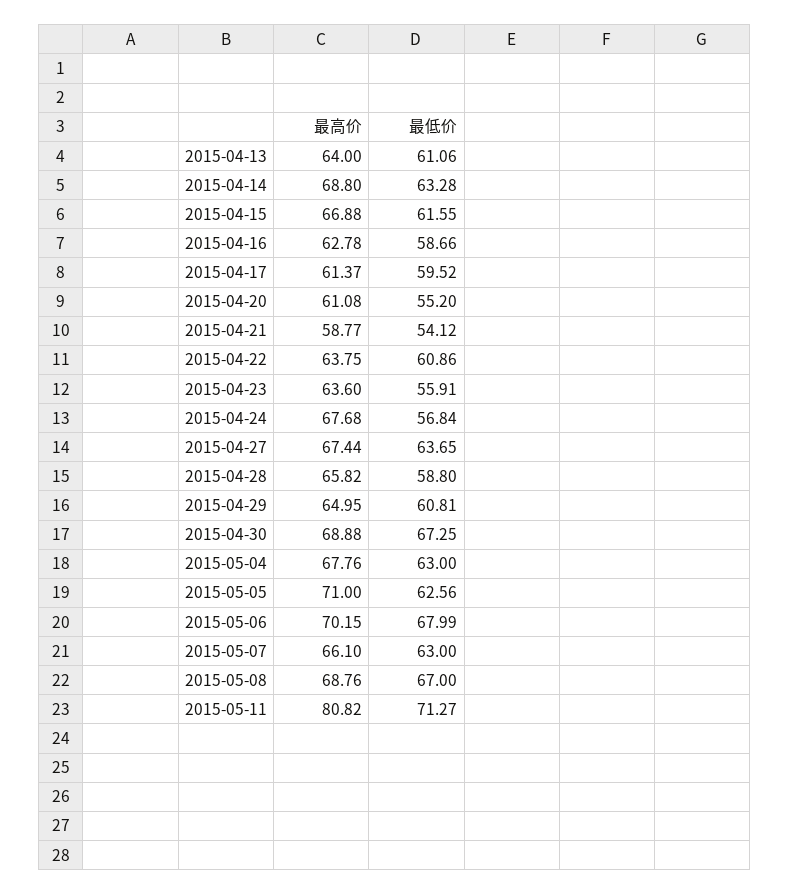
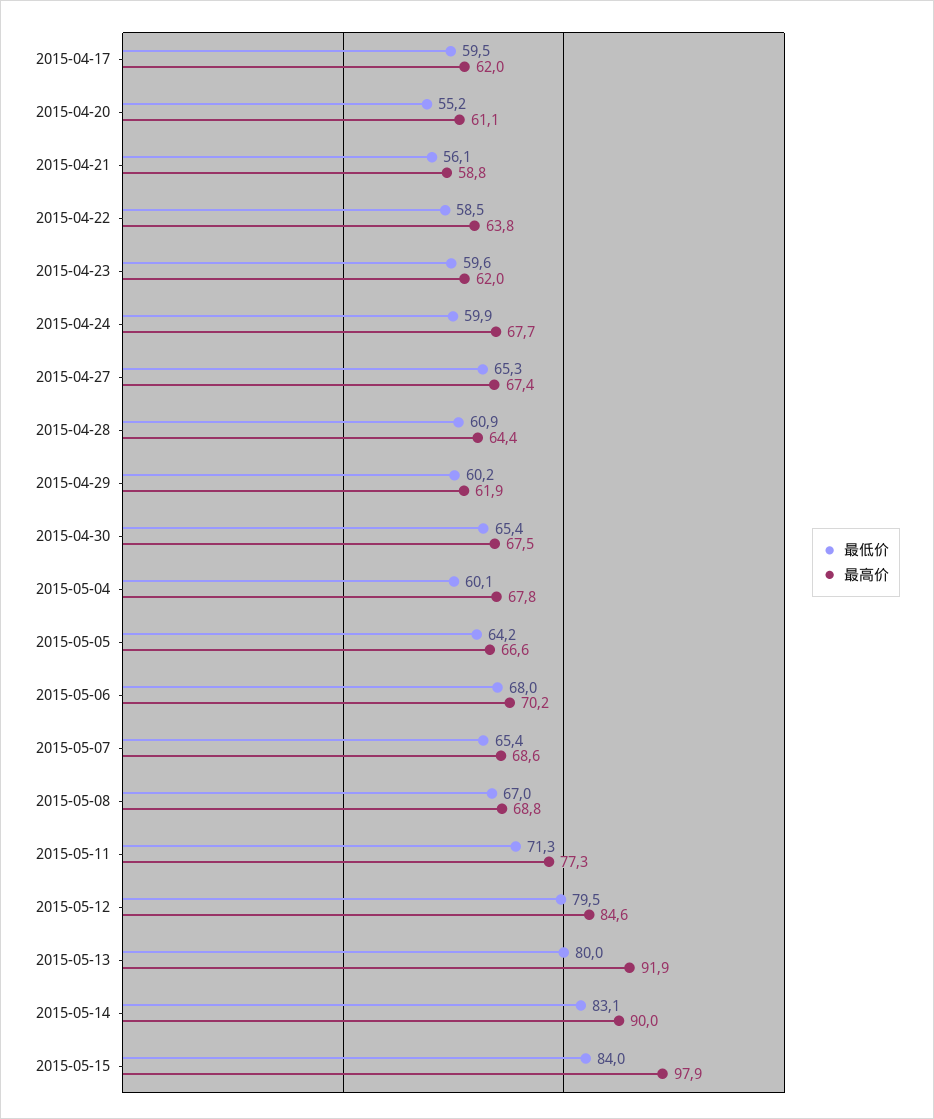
最高价, 2015-04-13: 64 -> none
最低价, 2015-04-13: 61.06 -> none
最高价, 2015-04-14: 68.8 -> none
最低价, 2015-04-14: 63.28 -> none
最高价, 2015-04-15: 66.88 -> none
最低价, 2015-04-15: 61.55 -> none
最高价, 2015-04-16: 62.78 -> none
最低价, 2015-04-16: 58.66 -> none
最高价, 2015-04-17: 61.37 -> 62
最低价, 2015-04-21: 54.12 -> 56.1
最低价, 2015-04-22: 60.86 -> 58.5
最高价, 2015-04-23: 63.6 -> 62
最低价, 2015-04-23: 55.91 -> 59.6
最低价, 2015-04-24: 56.84 -> 59.9
最低价, 2015-04-27: 63.65 -> 65.3
最高价, 2015-04-28: 65.82 -> 64.4
最低价, 2015-04-28: 58.8 -> 60.9
最高价, 2015-04-29: 64.95 -> 61.9
最低价, 2015-04-29: 60.81 -> 60.2
最高价, 2015-04-30: 68.88 -> 67.5
最低价, 2015-04-30: 67.25 -> 65.4
最低价, 2015-05-04: 63 -> 60.1
最高价, 2015-05-05: 71 -> 66.6
最低价, 2015-05-05: 62.56 -> 64.2
最高价, 2015-05-07: 66.1 -> 68.6
最低价, 2015-05-07: 63 -> 65.4
最高价, 2015-05-11: 80.82 -> 77.3
最低价, 2015-05-12: none -> 79.5
最高价, 2015-05-12: none -> 84.6
最低价, 2015-05-13: none -> 80
最高价, 2015-05-13: none -> 91.9
最低价, 2015-05-14: none -> 83.1
最高价, 2015-05-14: none -> 90
最低价, 2015-05-15: none -> 84
最高价, 2015-05-15: none -> 97.9

